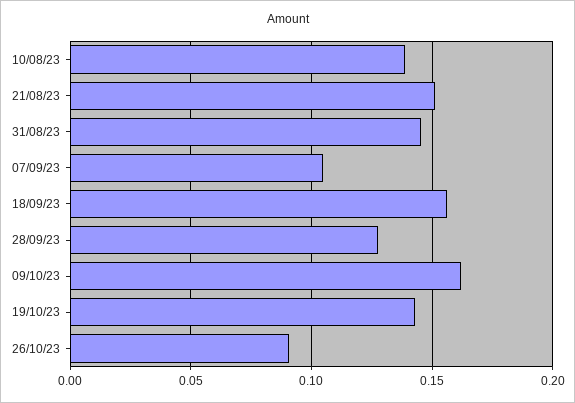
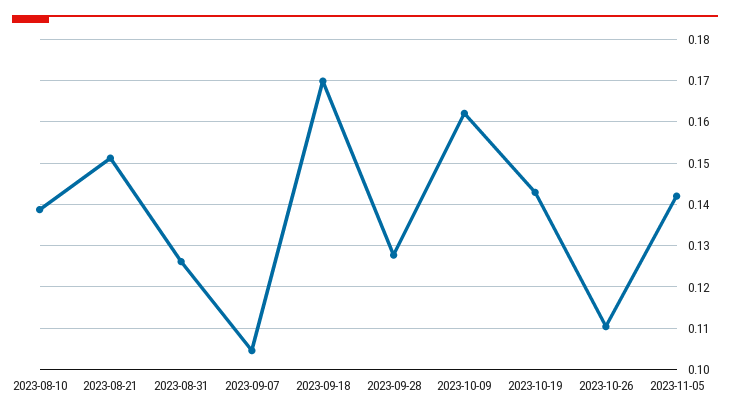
31/08/23: 0.145 -> 0.126
18/09/23: 0.155 -> 0.17
26/10/23: 0.09 -> 0.11
2023-11-05: none -> 0.142

